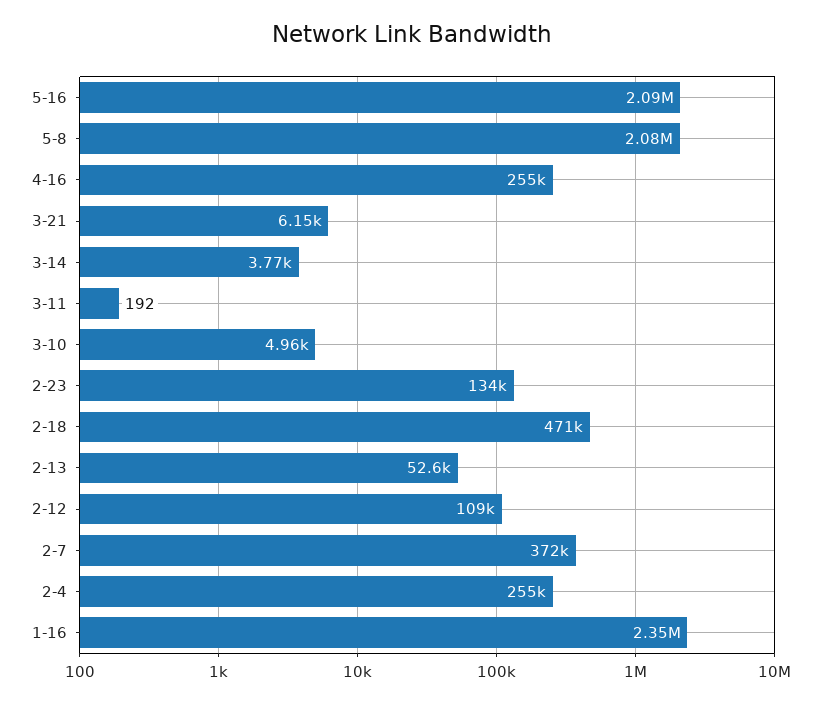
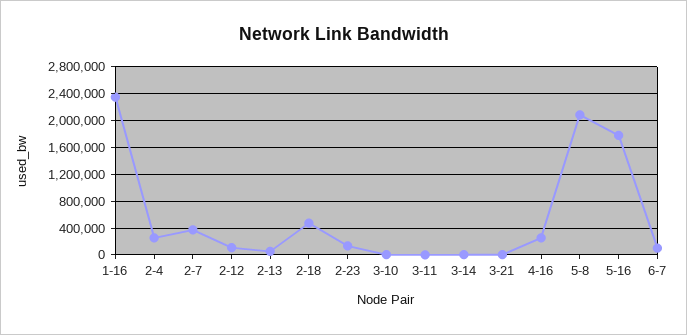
5-16: 2090000 -> 1800000
6-7: none -> 100000

